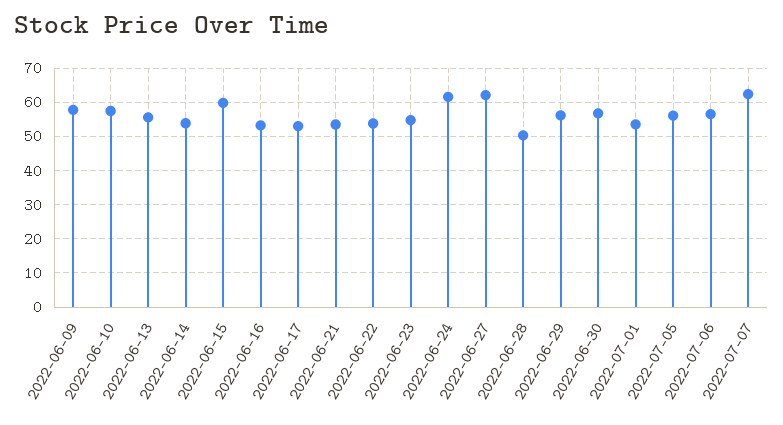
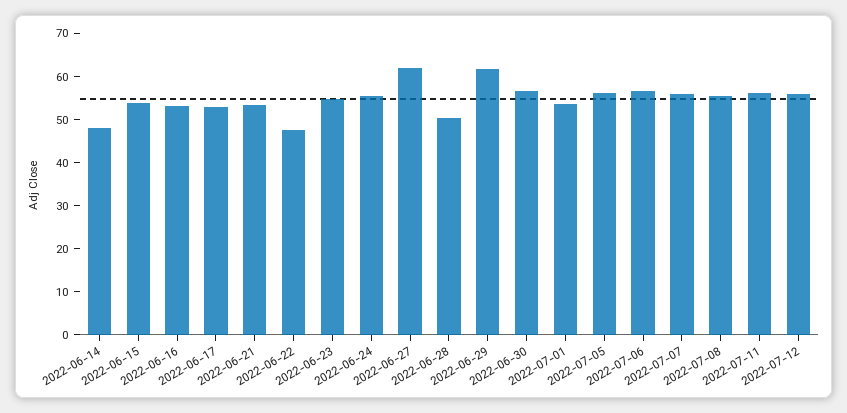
2022-06-09: 58 -> none
2022-06-10: 58 -> none
2022-06-13: 56 -> none
2022-06-14: 54 -> 48
2022-06-15: 60 -> 54
2022-06-22: 54 -> 48
2022-06-24: 62 -> 56
2022-06-29: 56 -> 62
2022-07-07: 62 -> 56
2022-07-08: none -> 56
2022-07-11: none -> 56
2022-07-12: none -> 56

